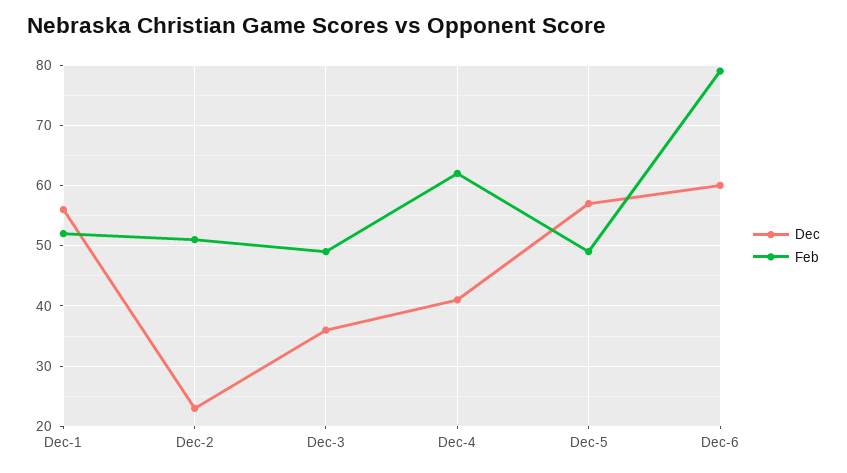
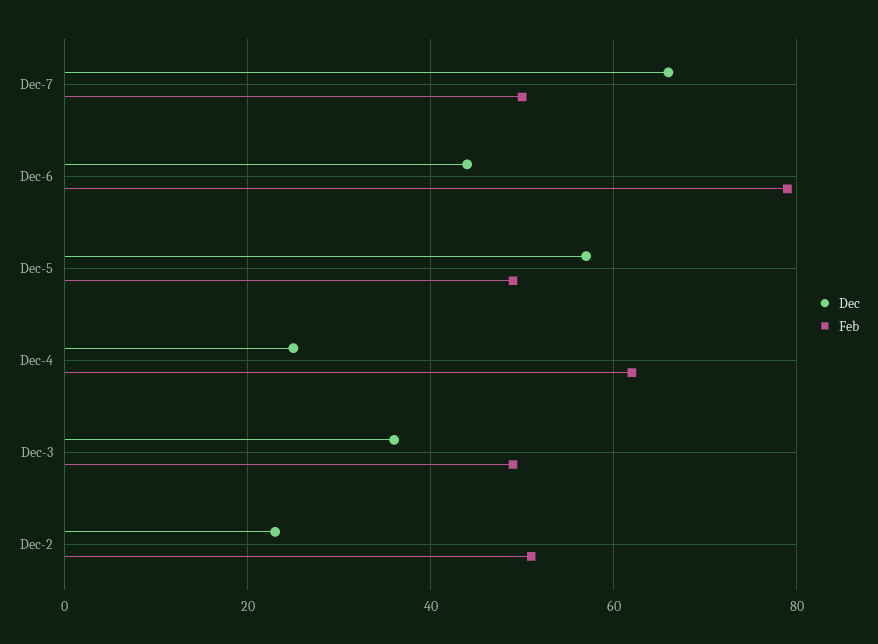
Dec, Dec-1: 56 -> none
Feb, Dec-1: 52 -> none
Dec, Dec-4: 41 -> 25
Dec, Dec-6: 60 -> 45
Dec, Dec-7: none -> 65
Feb, Dec-7: none -> 50

